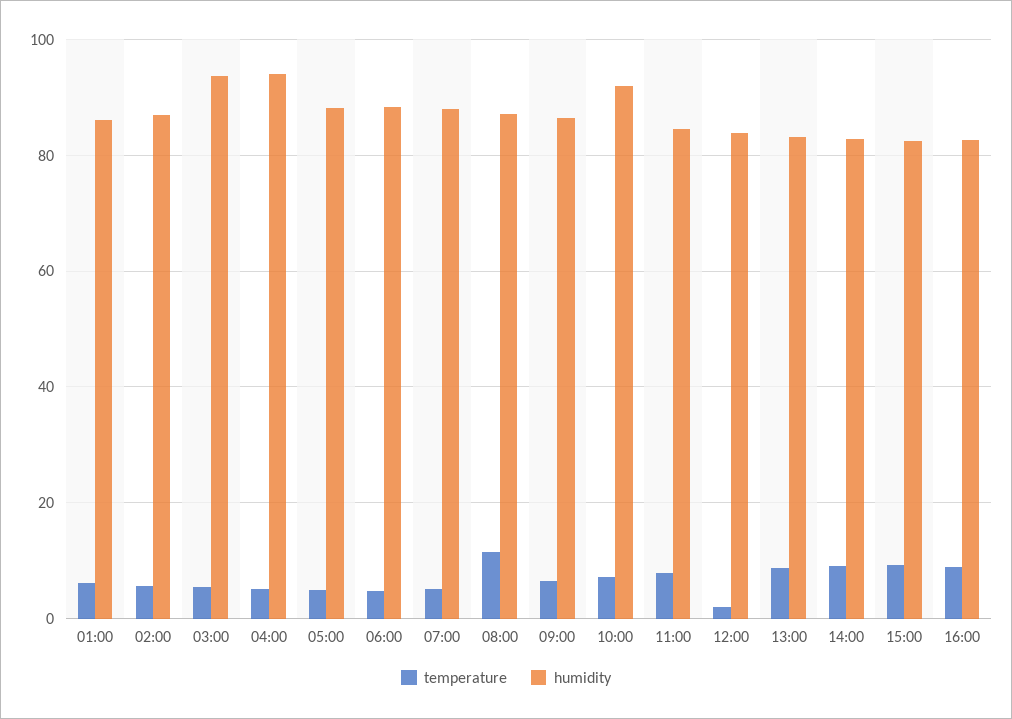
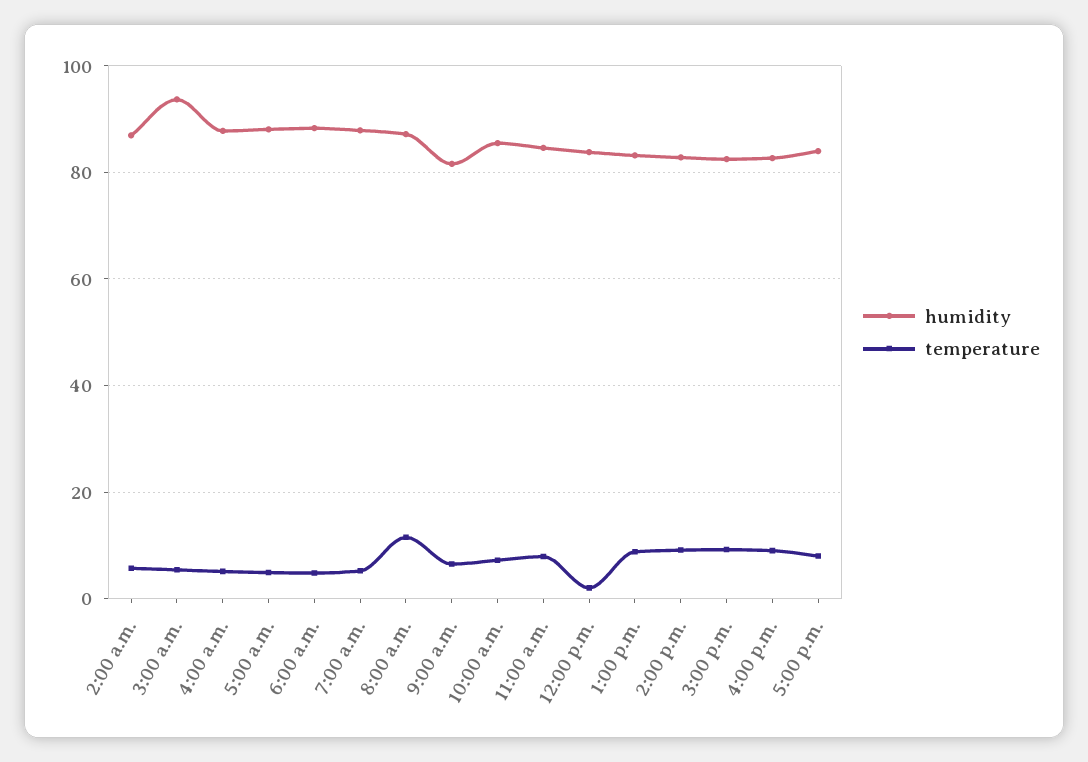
temperature, 01:00: 6 -> none
humidity, 01:00: 86 -> none
humidity, 04:00: 94 -> 88
humidity, 09:00: 86 -> 82
humidity, 10:00: 92 -> 86
humidity, 5:00 p.m.: none -> 84
temperature, 5:00 p.m.: none -> 8

